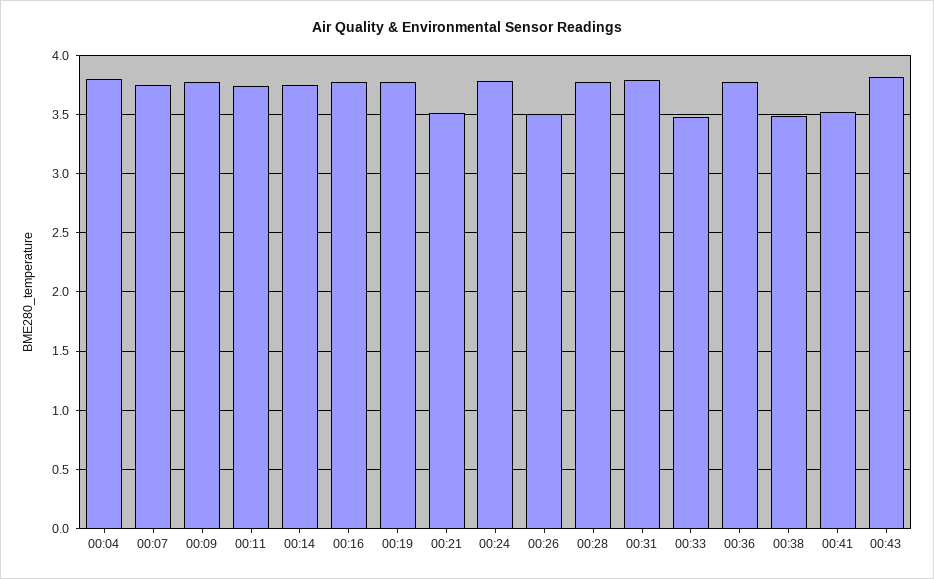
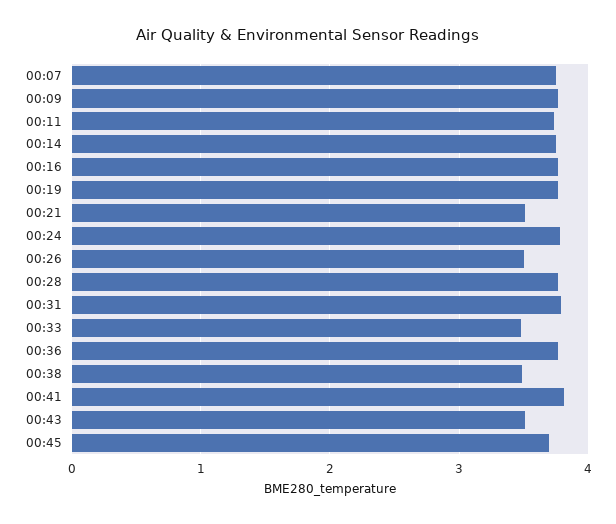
00:04: 3.8 -> none
00:41: 3.5 -> 3.8
00:43: 3.8 -> 3.5
00:45: none -> 3.7

